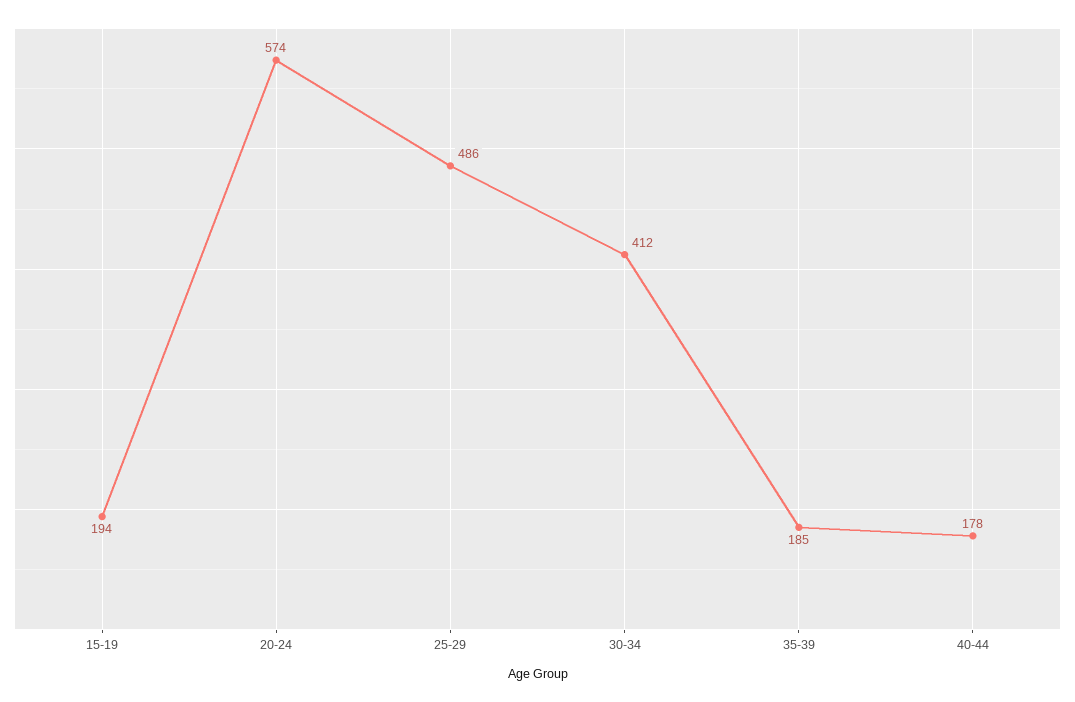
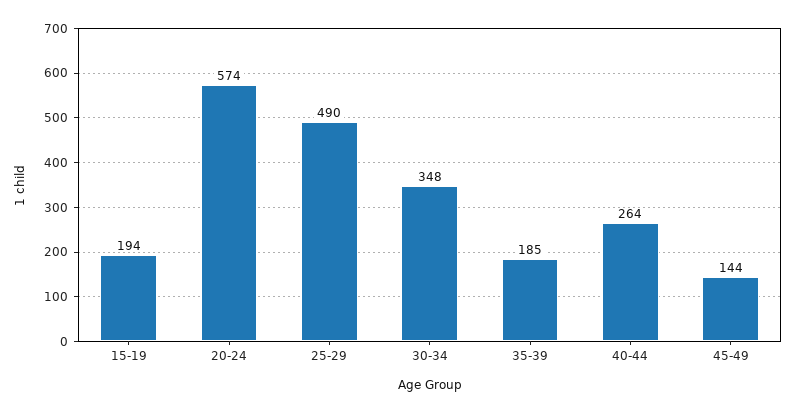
25-29: 486 -> 490
30-34: 412 -> 348
40-44: 178 -> 264
45-49: none -> 144

